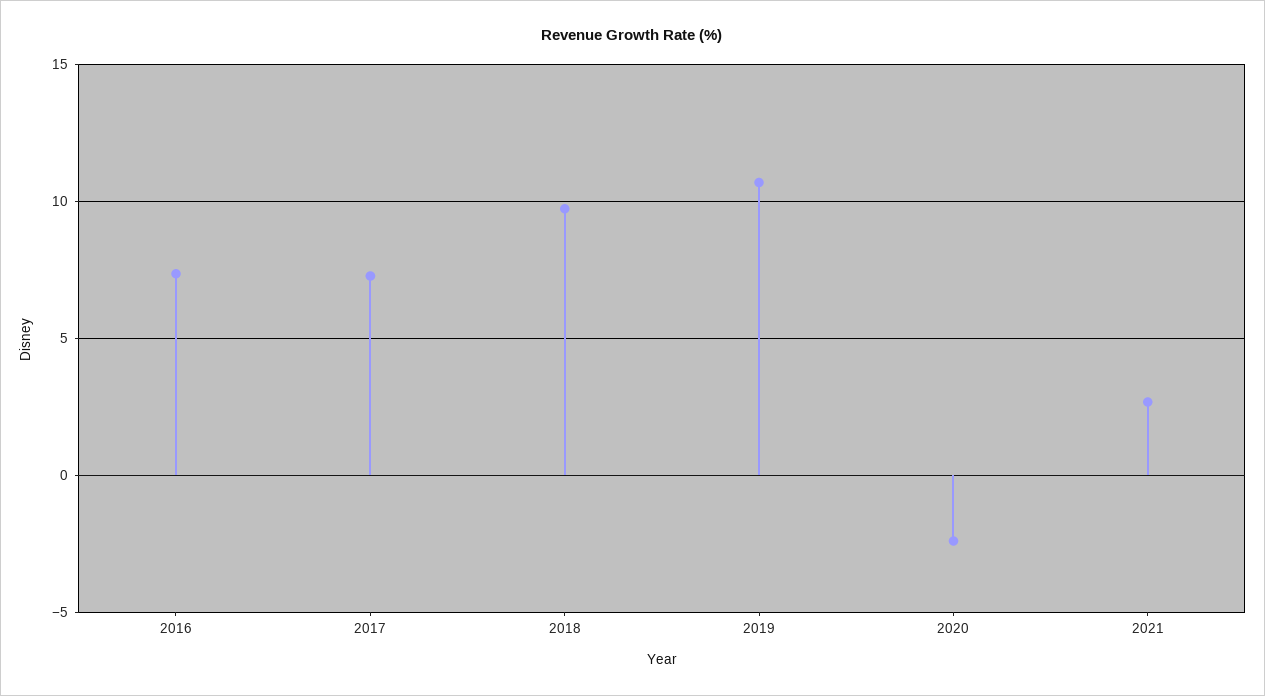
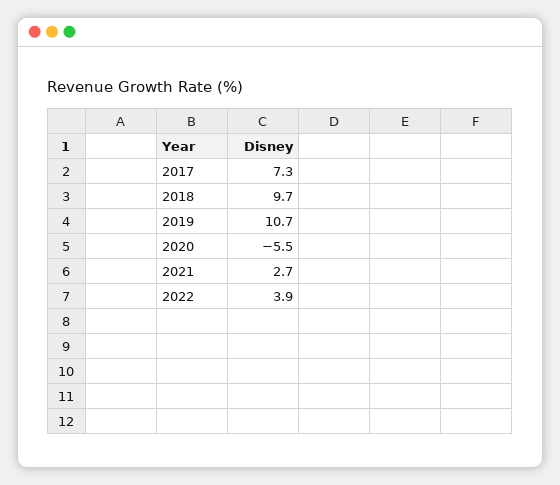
2016: 7.5 -> none
2020: -2.5 -> -5.5
2022: none -> 3.9

